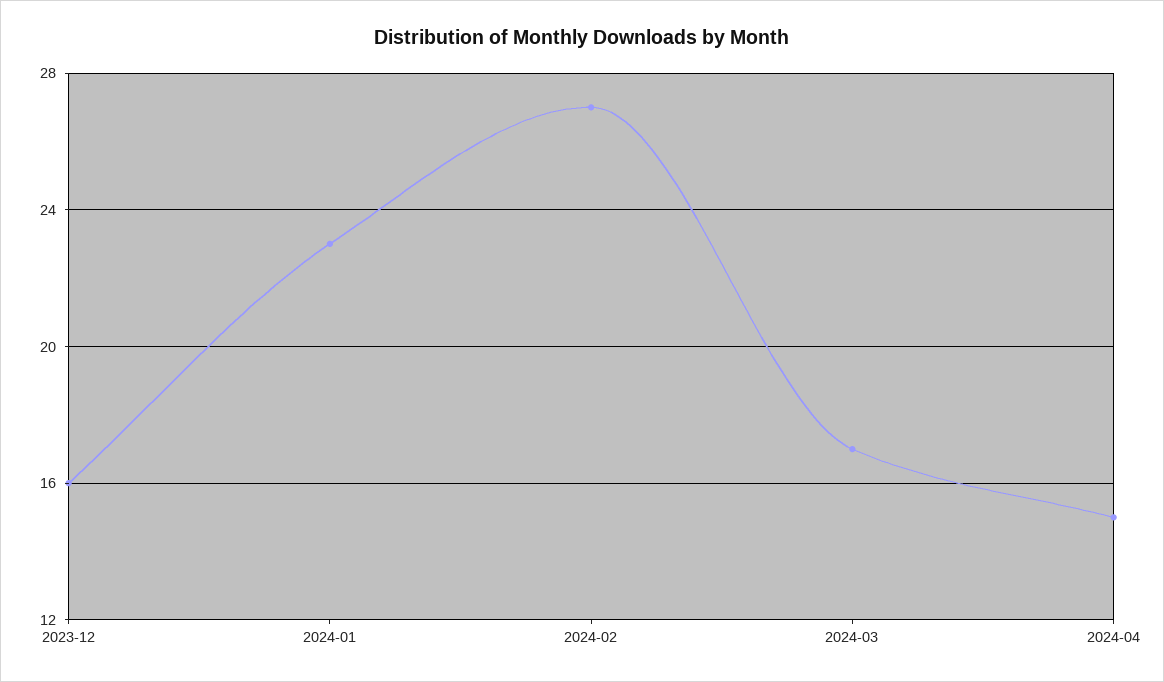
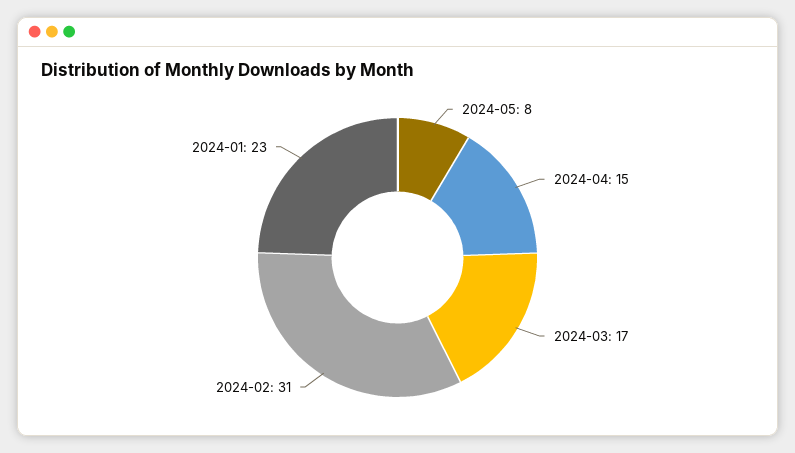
2023-12: 16 -> none
2024-02: 27 -> 31
2024-05: none -> 8

